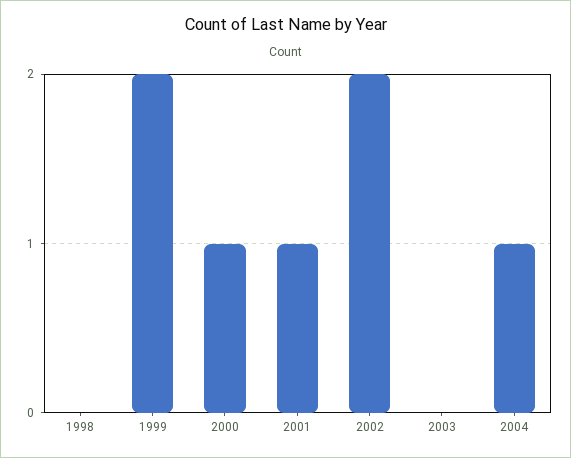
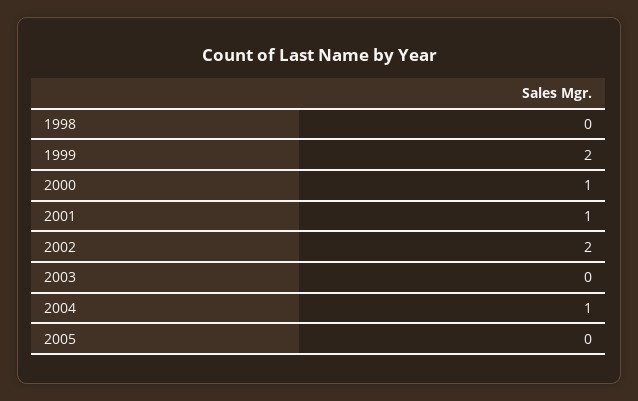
2005: none -> 0

